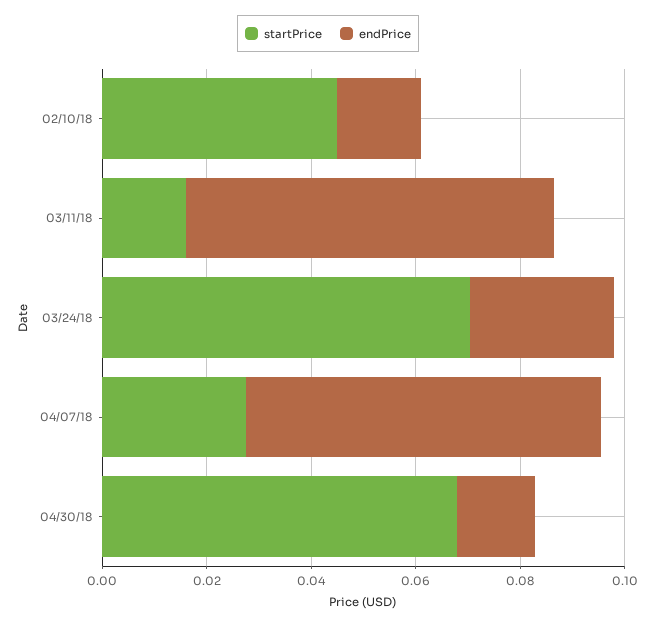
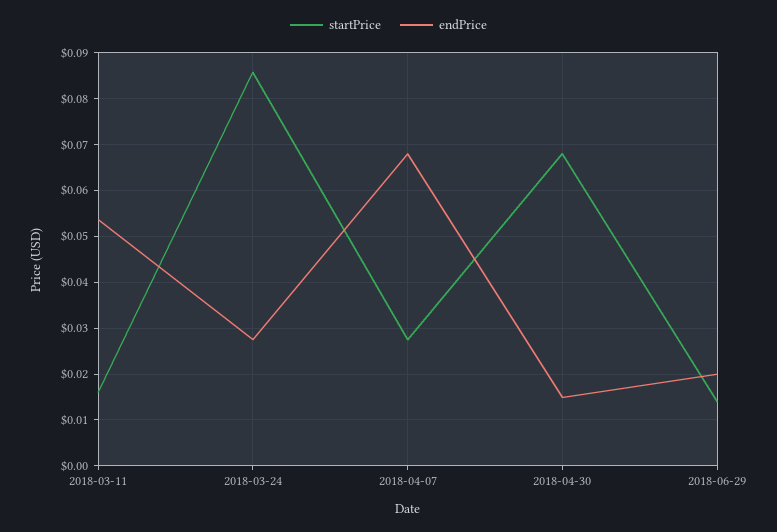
startPrice, 02/10/18: 0.045 -> none
endPrice, 02/10/18: 0.015 -> none
endPrice, 03/11/18: 0.07 -> 0.054
startPrice, 03/24/18: 0.07 -> 0.086
startPrice, 2018-06-29: none -> 0.014
endPrice, 2018-06-29: none -> 0.02

